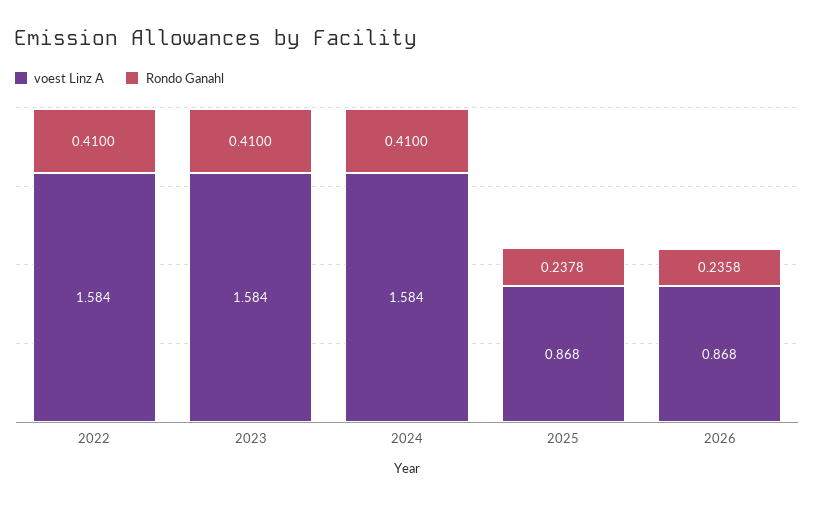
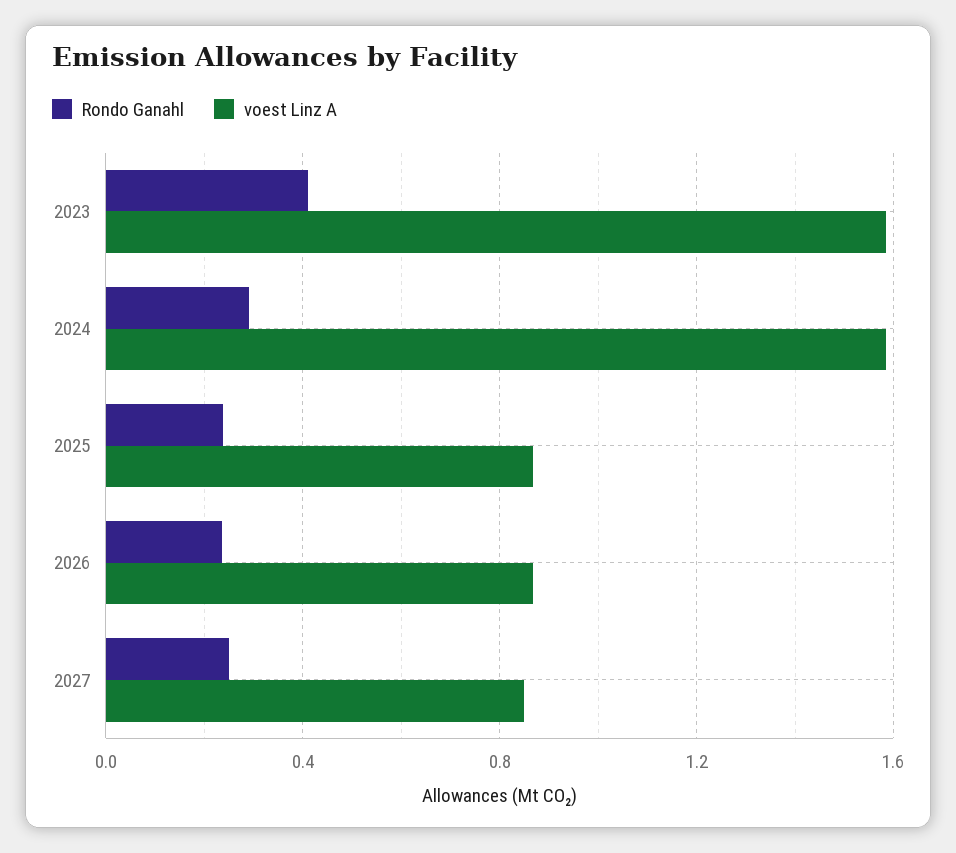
voest Linz A, 2022: 1.584 -> none
Rondo Ganahl, 2022: 0.41 -> none
Rondo Ganahl, 2024: 0.41 -> 0.3
Rondo Ganahl, 2027: none -> 0.25
voest Linz A, 2027: none -> 0.85

